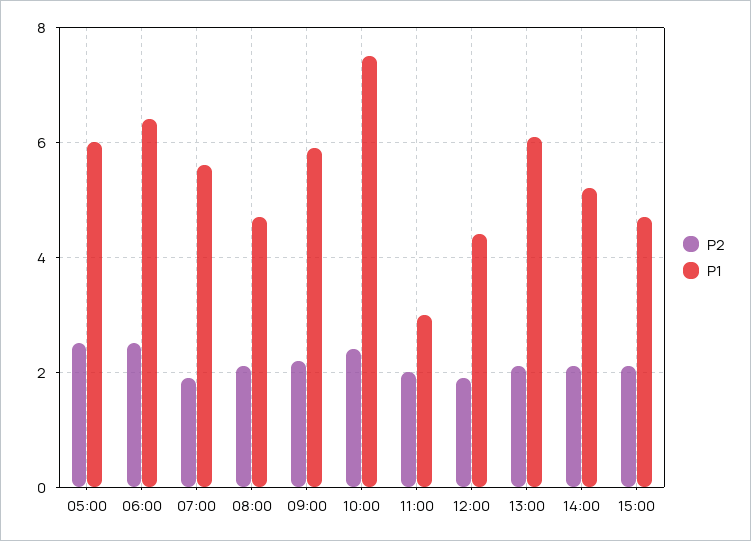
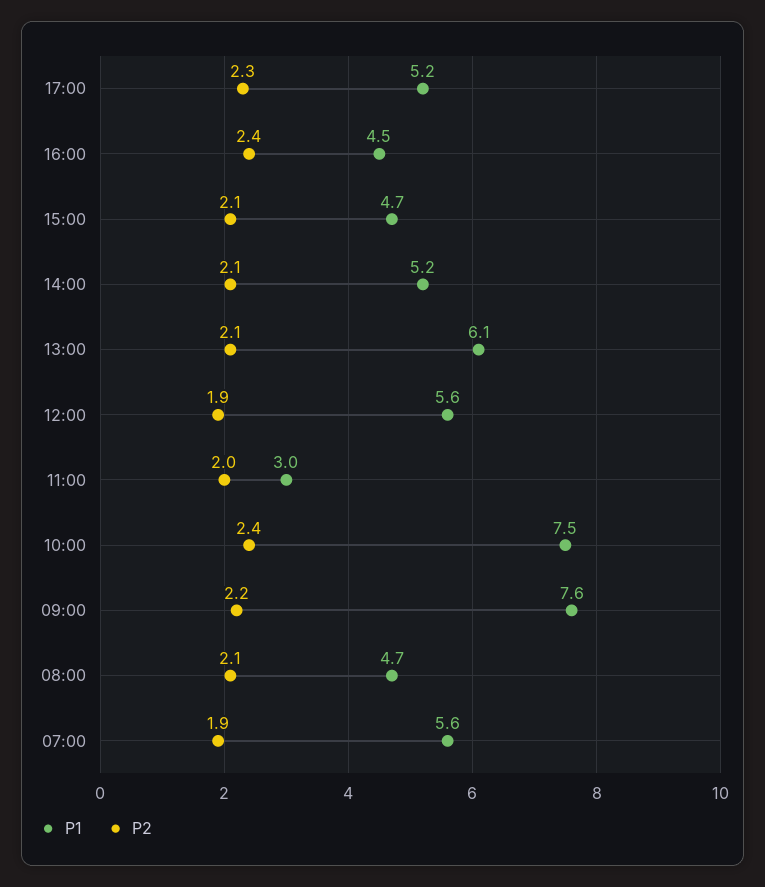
P2, 05:00: 2.5 -> none
P1, 05:00: 6 -> none
P2, 06:00: 2.5 -> none
P1, 06:00: 6.5 -> none
P1, 09:00: 6 -> 7.6
P1, 12:00: 4.5 -> 5.6
P1, 17:00: none -> 5.2
P2, 17:00: none -> 2.3
P1, 16:00: none -> 4.5
P2, 16:00: none -> 2.4

